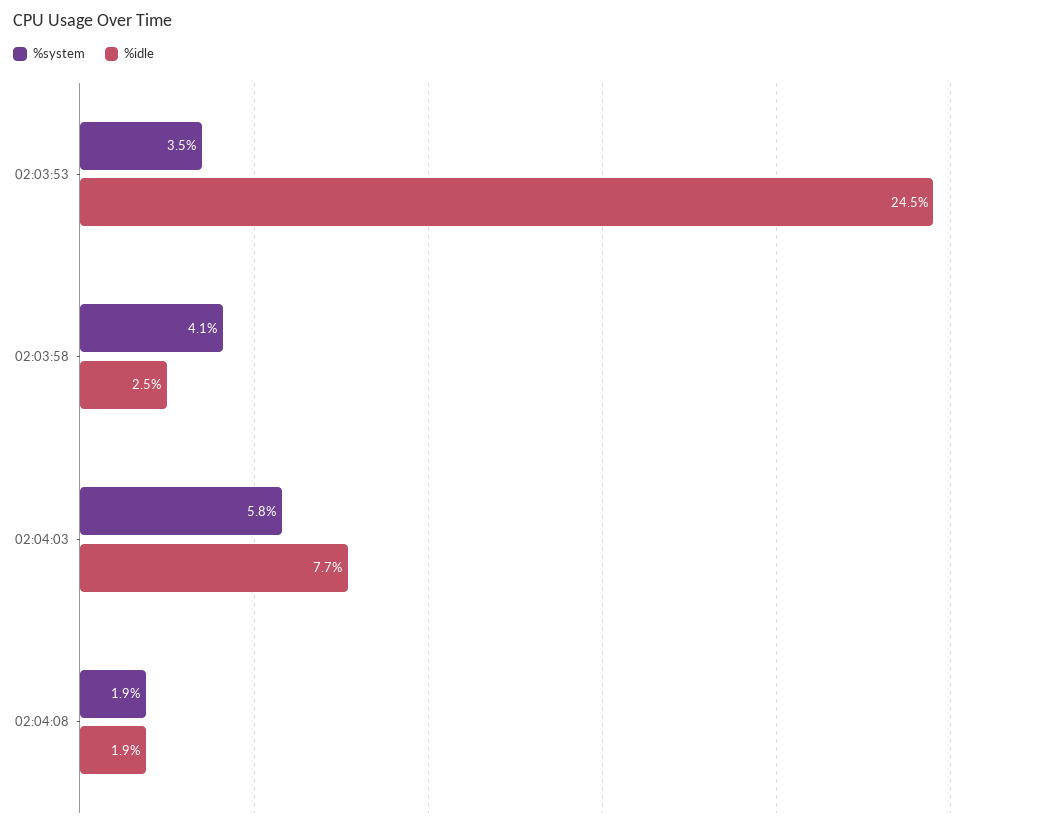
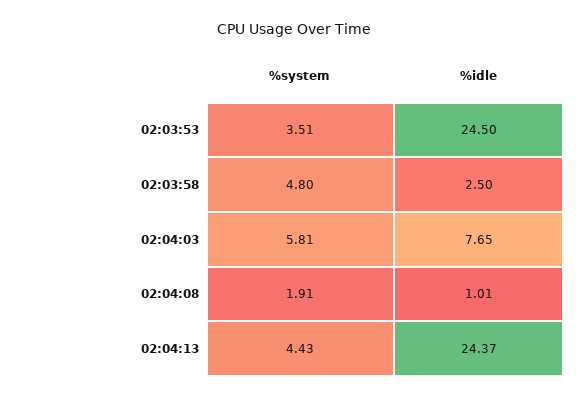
%system, 02:03:58: 4.1 -> 4.8
%idle, 02:04:08: 1.9 -> 1.01
%system, 02:04:13: none -> 4.43
%idle, 02:04:13: none -> 24.37

